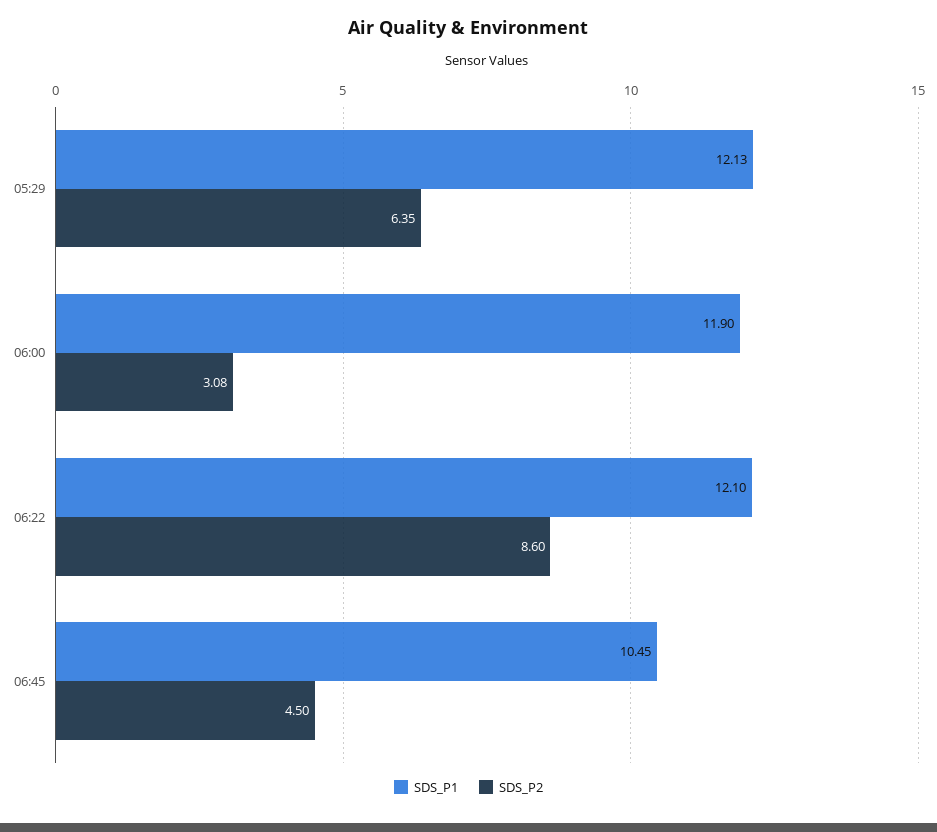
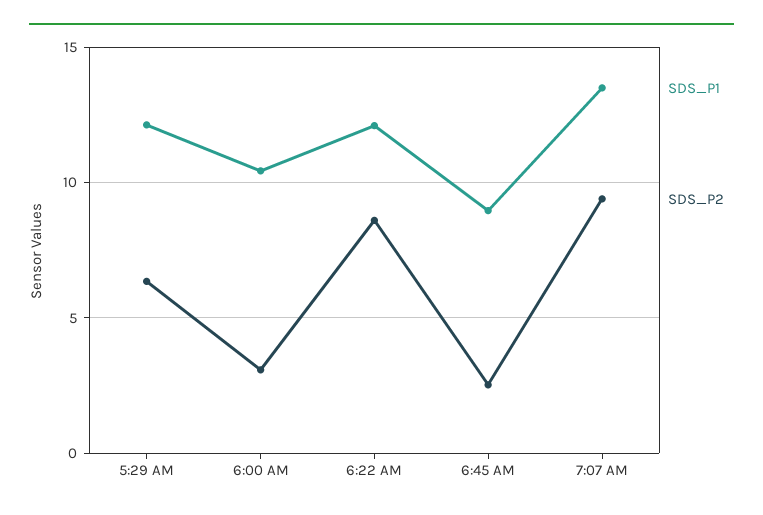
SDS_P1, 06:00: 11.9 -> 10.5
SDS_P1, 06:45: 10.45 -> 9
SDS_P2, 06:45: 4.5 -> 2.5
SDS_P1, 7:07 AM: none -> 13.5
SDS_P2, 7:07 AM: none -> 9.5

